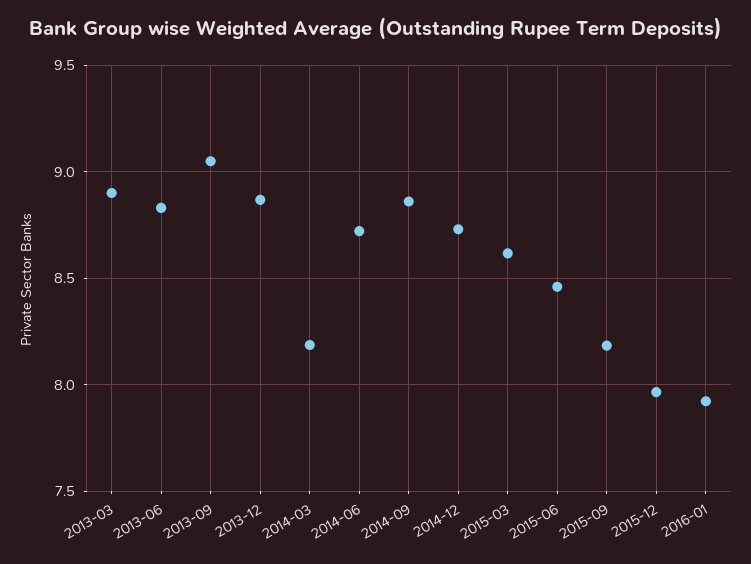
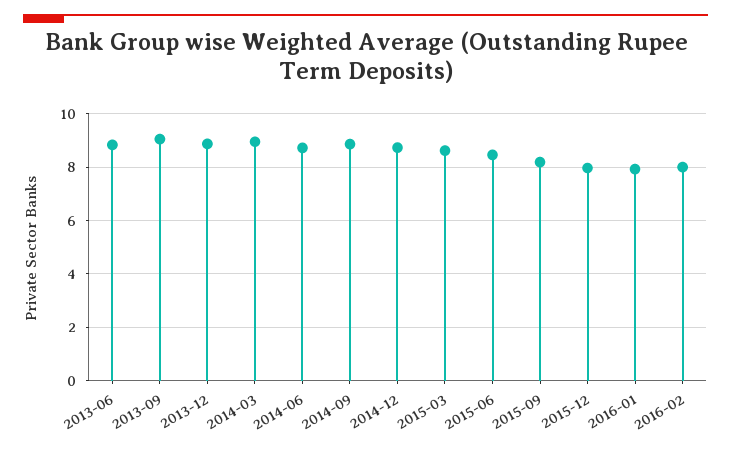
2013-03: 8.9 -> none
2014-03: 8.2 -> 9
2016-02: none -> 8

